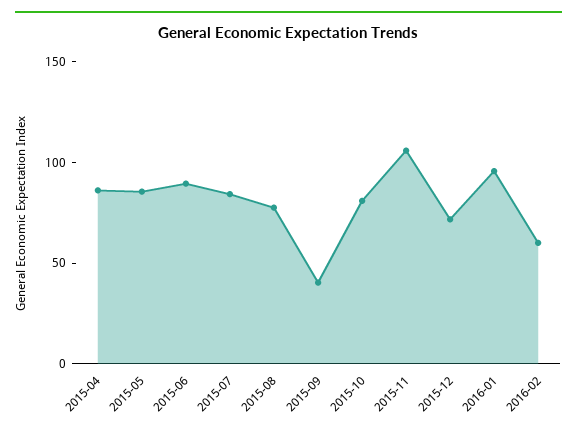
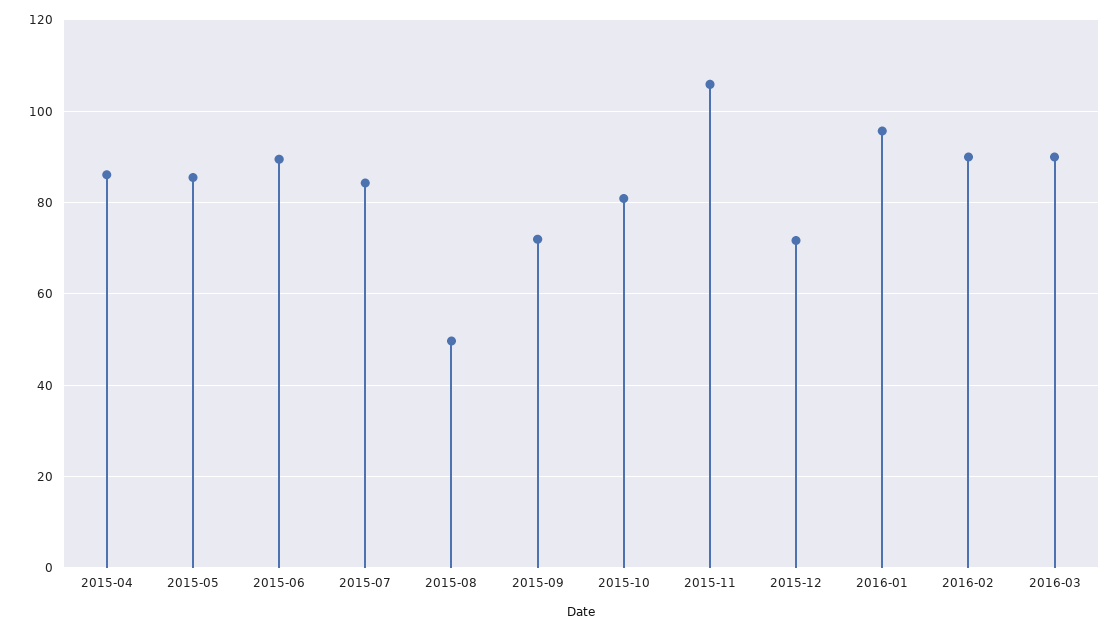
2015-08: 80 -> 50
2015-09: 40 -> 72
2016-02: 60 -> 90
2016-03: none -> 90

